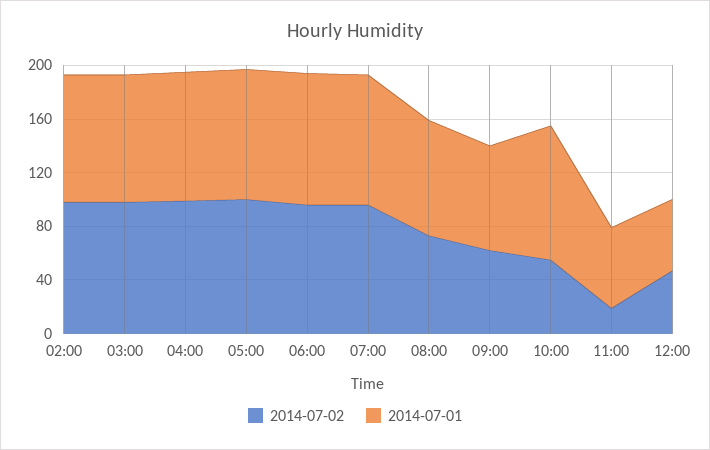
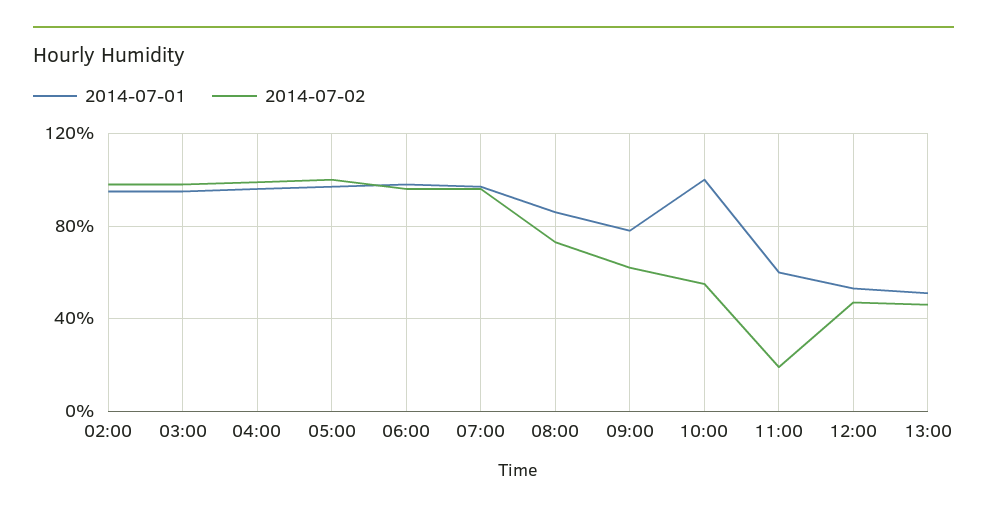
2014-07-01, 13:00: none -> 50
2014-07-02, 13:00: none -> 45

